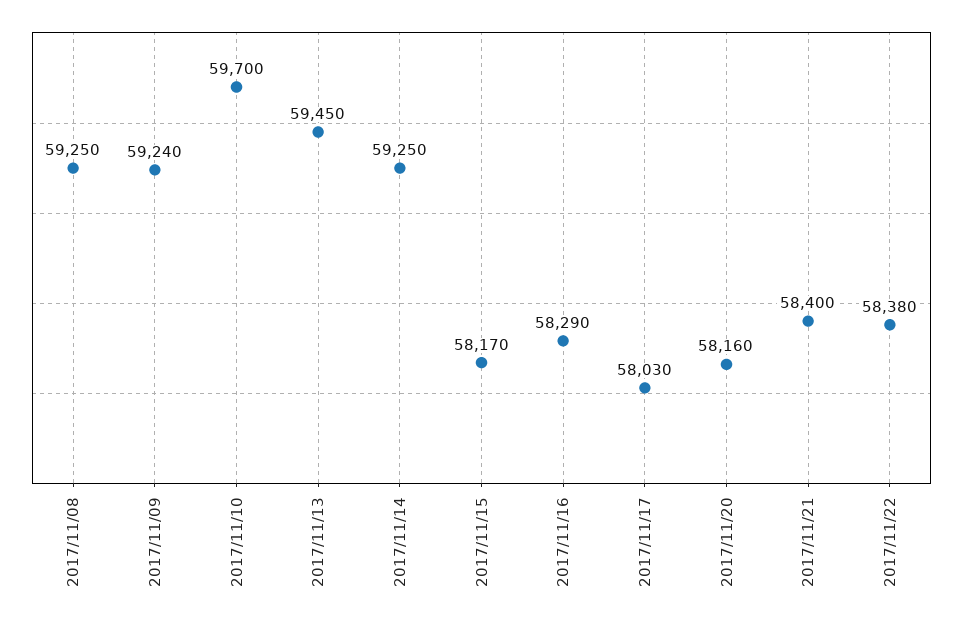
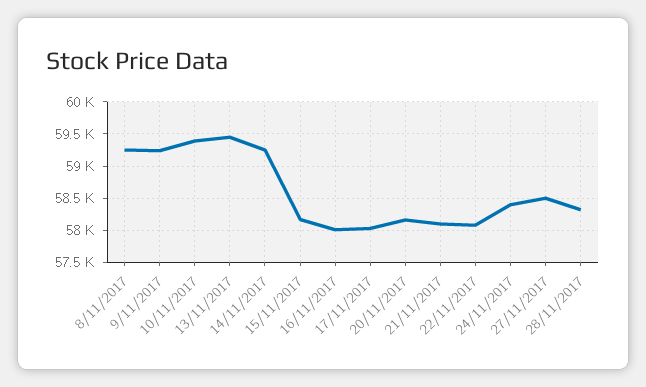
2017/11/10: 59700 -> 59400
2017/11/16: 58290 -> 58000
2017/11/21: 58400 -> 58100
2017/11/22: 58380 -> 58100
24/11/2017: none -> 58400
27/11/2017: none -> 58500
28/11/2017: none -> 58300

